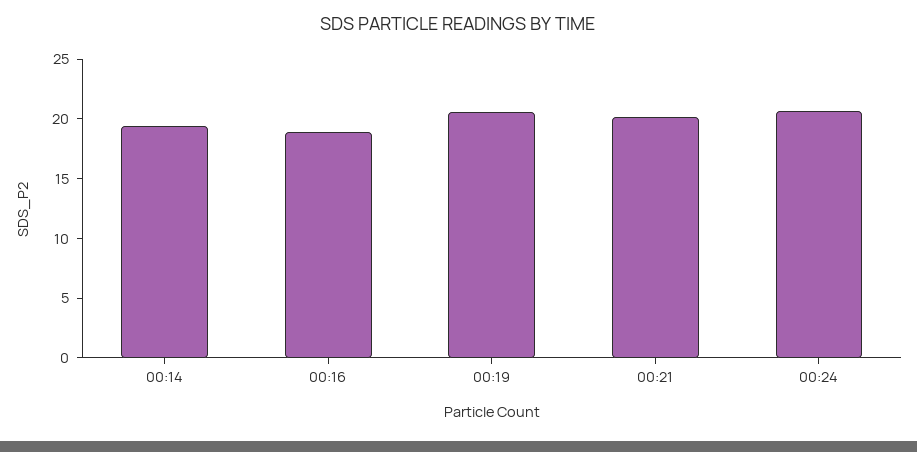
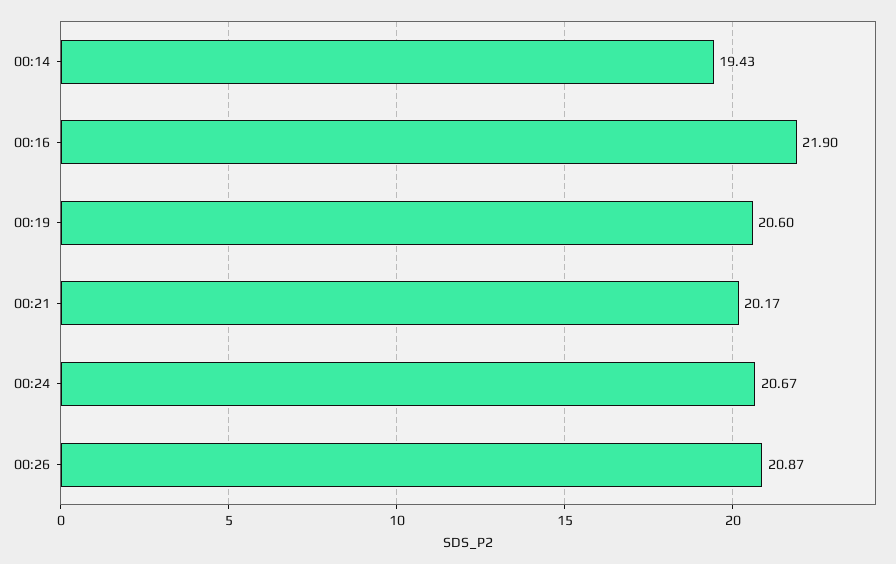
00:16: 19 -> 21.9
00:26: none -> 20.87

